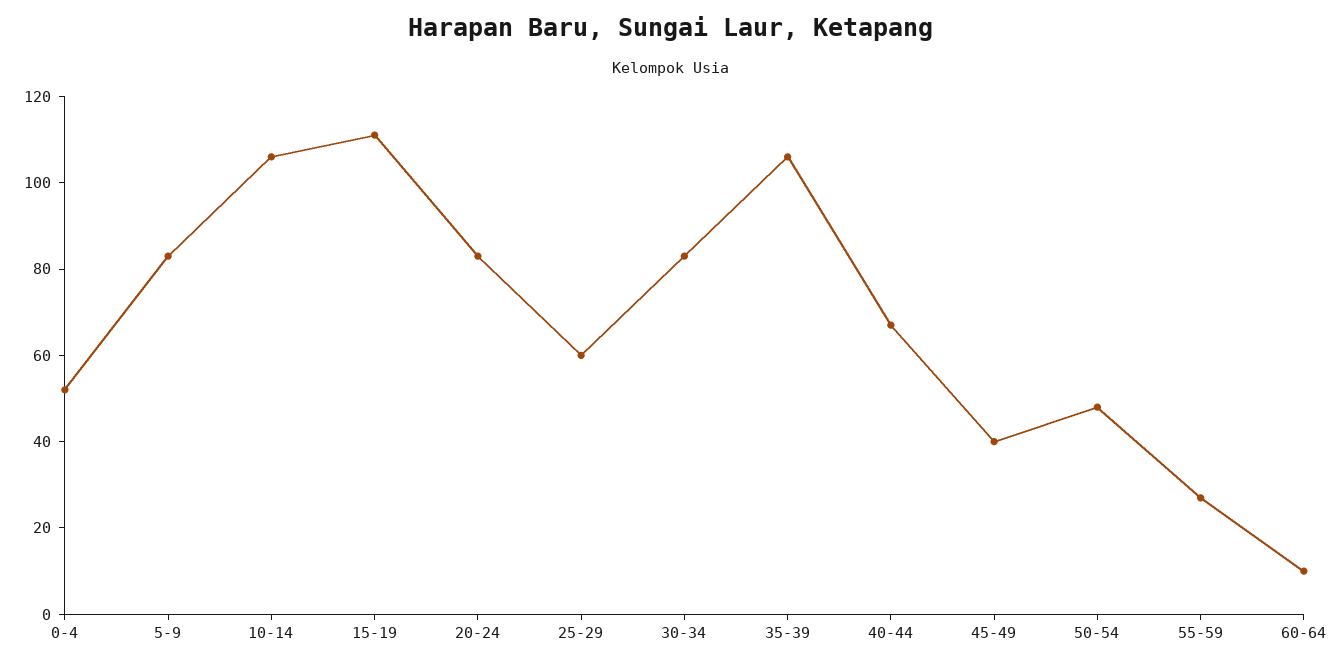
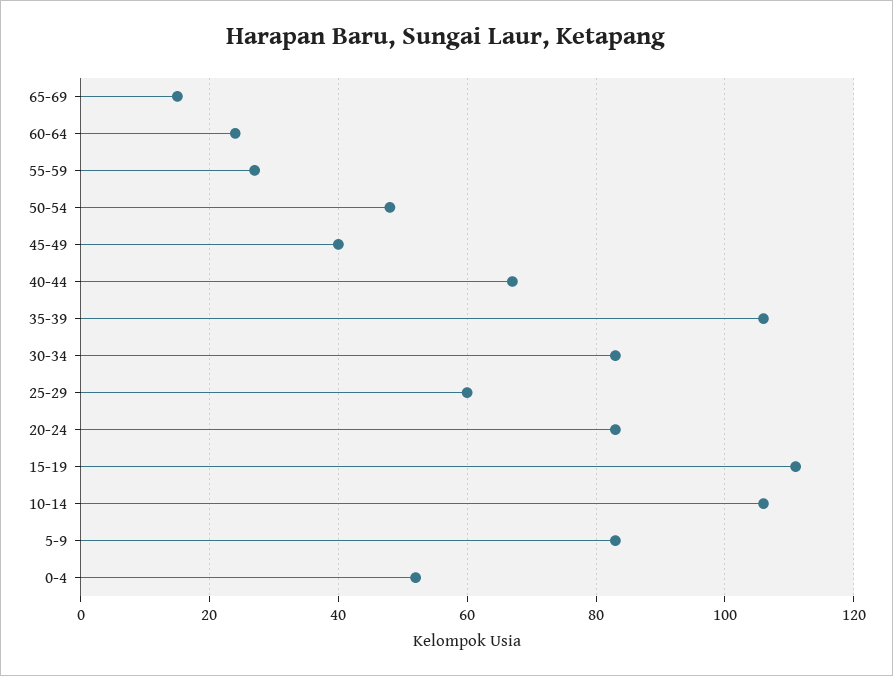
60-64: 10 -> 25
65-69: none -> 15

